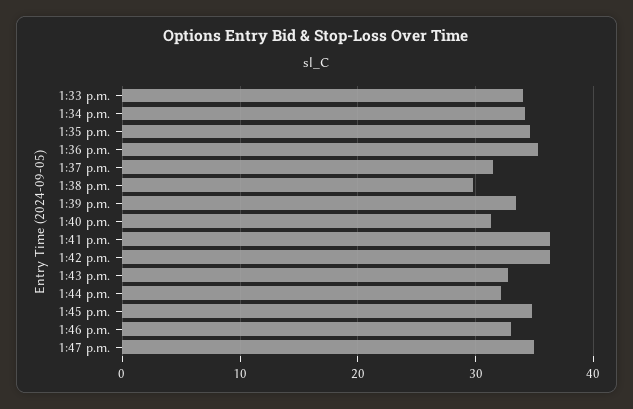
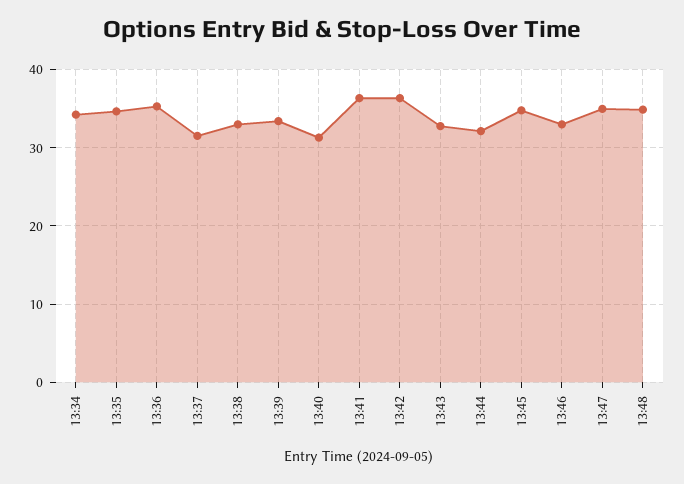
1:33 p.m.: 34 -> none
1:38 p.m.: 30 -> 33
13:48: none -> 35

